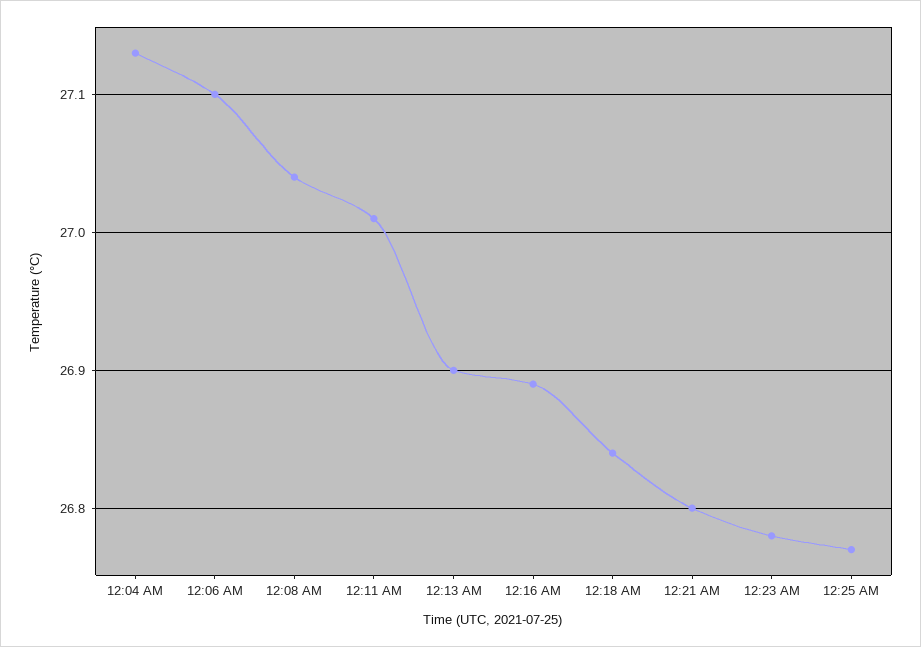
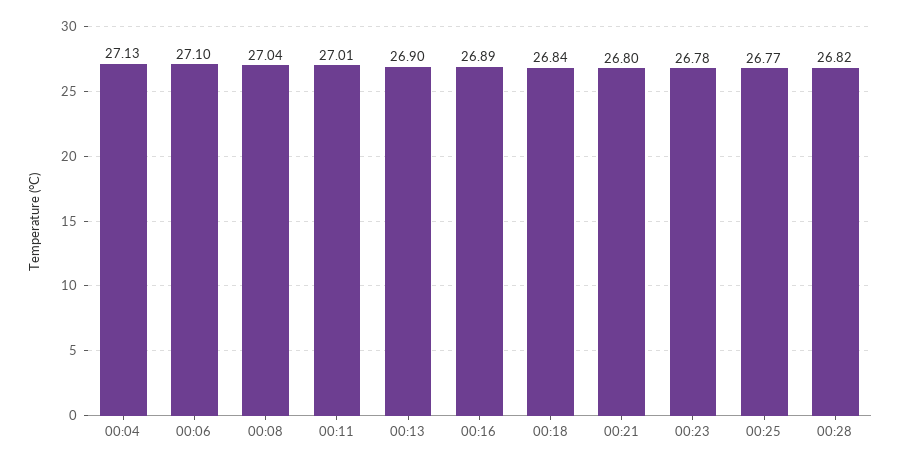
00:28: none -> 26.82

